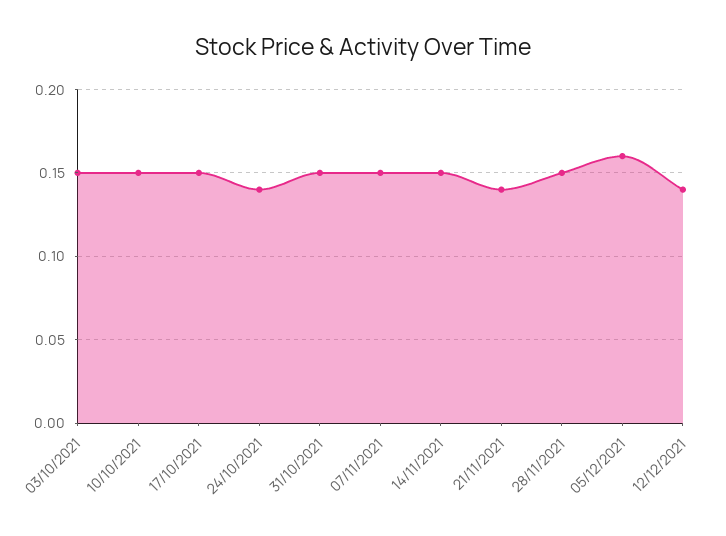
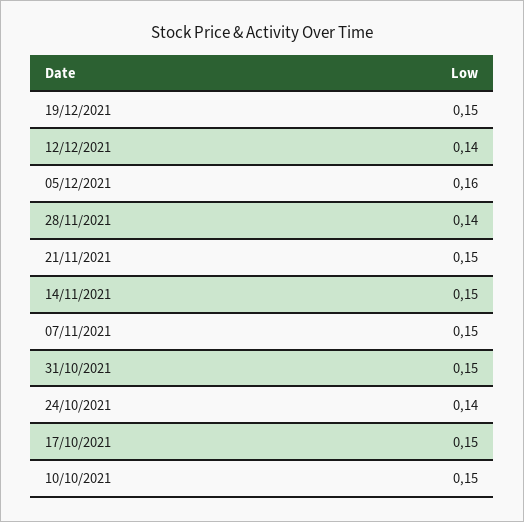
03/10/2021: 0.15 -> none
21/11/2021: 0.14 -> 0.15
28/11/2021: 0.15 -> 0.14
19/12/2021: none -> 0.15

